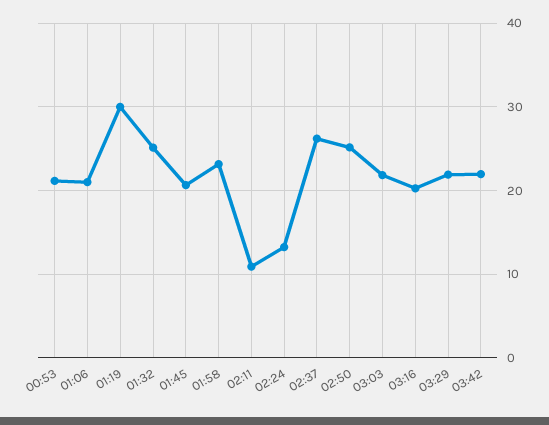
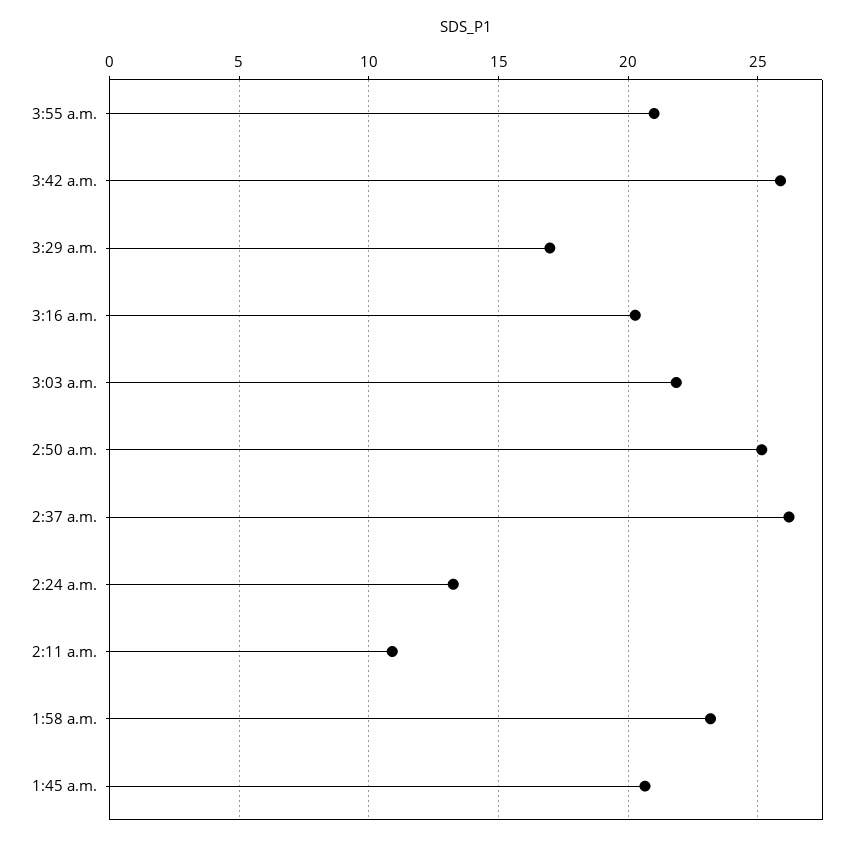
00:53: 21 -> none
01:06: 21 -> none
01:19: 30 -> none
01:32: 25 -> none
03:29: 22 -> 17
03:42: 22 -> 26
3:55 a.m.: none -> 21

